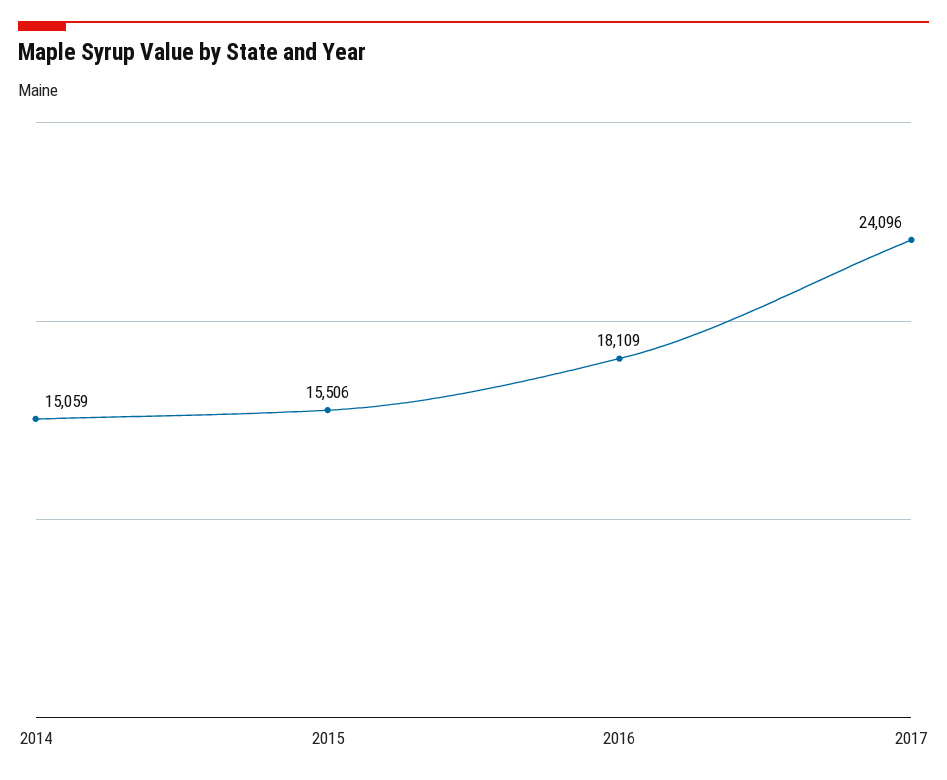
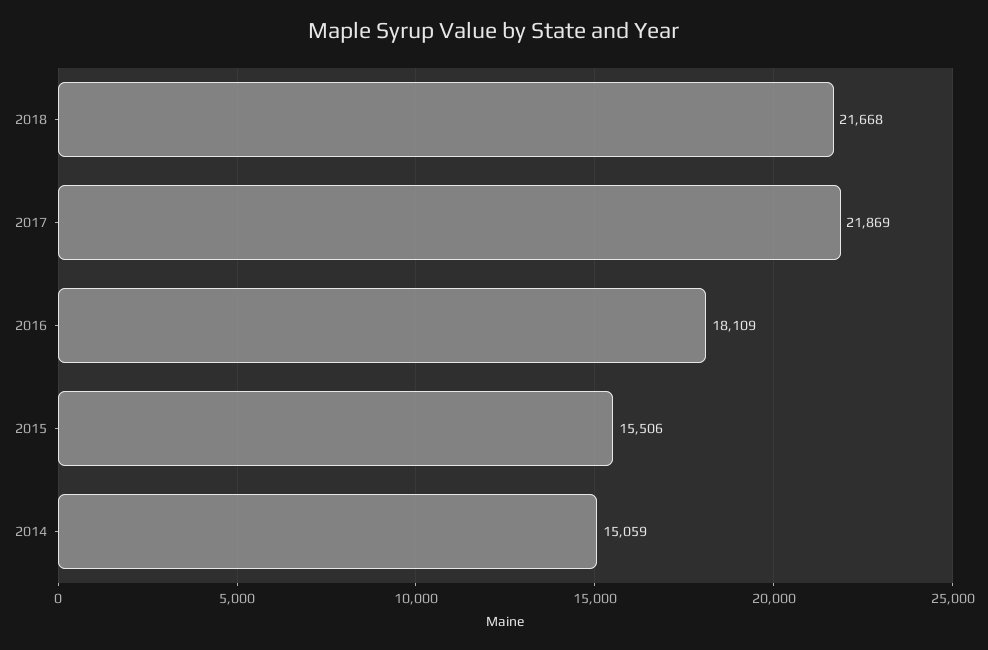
2017: 24096 -> 21869
2018: none -> 21668

